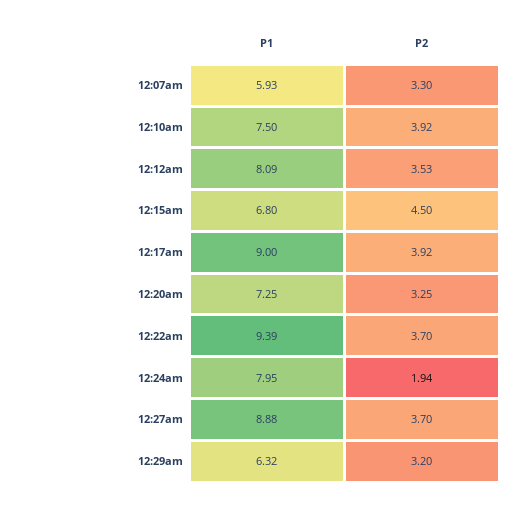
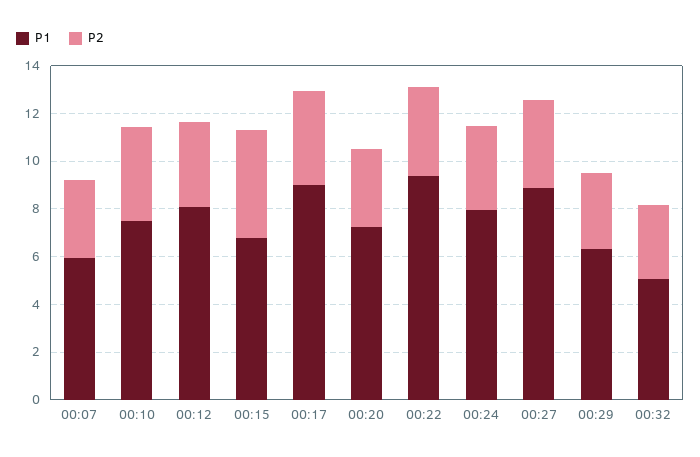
P2, 12:24am: 1.94 -> 3.5
P1, 00:32: none -> 5
P2, 00:32: none -> 3

